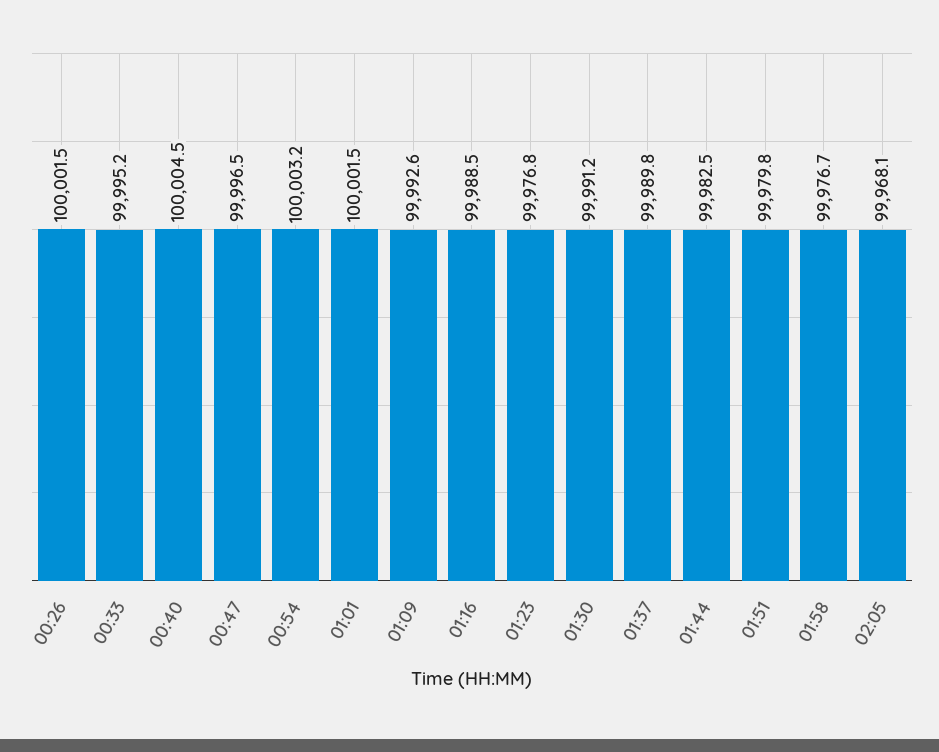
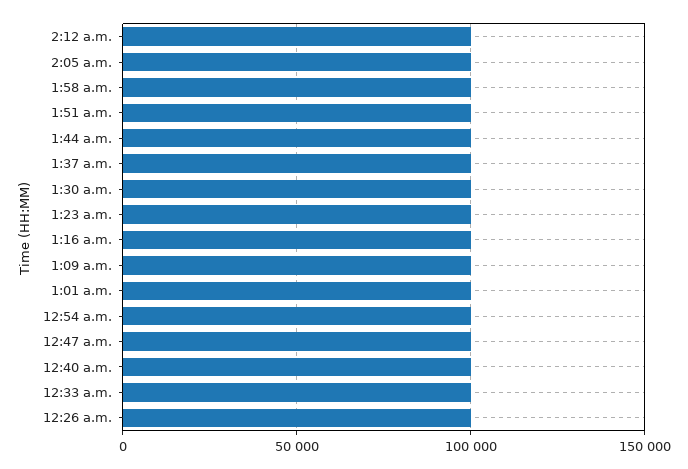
2:12 a.m.: none -> 100000

